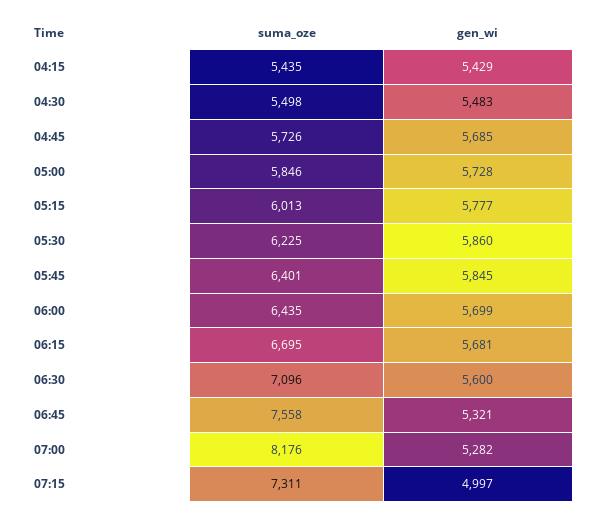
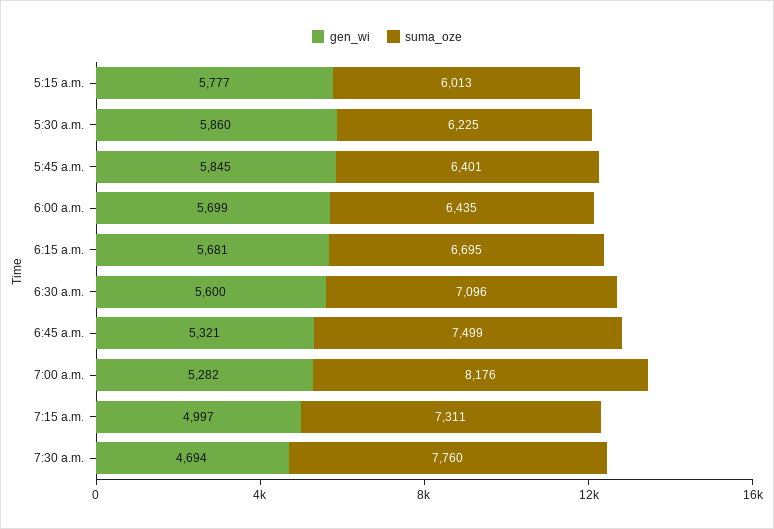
suma_oze, 04:15: 5435 -> none
gen_wi, 04:15: 5429 -> none
suma_oze, 04:30: 5498 -> none
gen_wi, 04:30: 5483 -> none
suma_oze, 04:45: 5726 -> none
gen_wi, 04:45: 5685 -> none
suma_oze, 05:00: 5846 -> none
gen_wi, 05:00: 5728 -> none
suma_oze, 06:45: 7558 -> 7499
gen_wi, 7:30 a.m.: none -> 4694
suma_oze, 7:30 a.m.: none -> 7760

